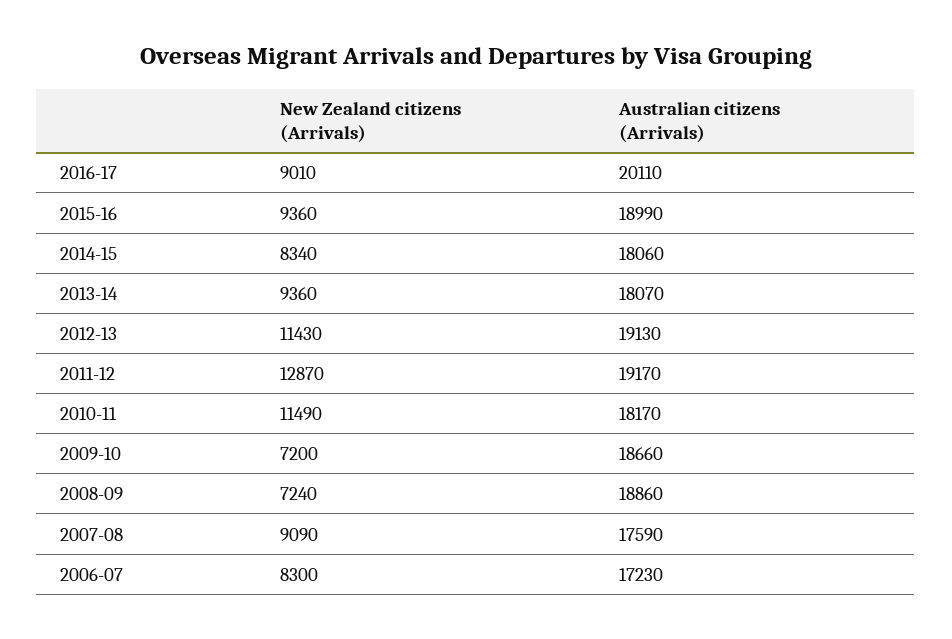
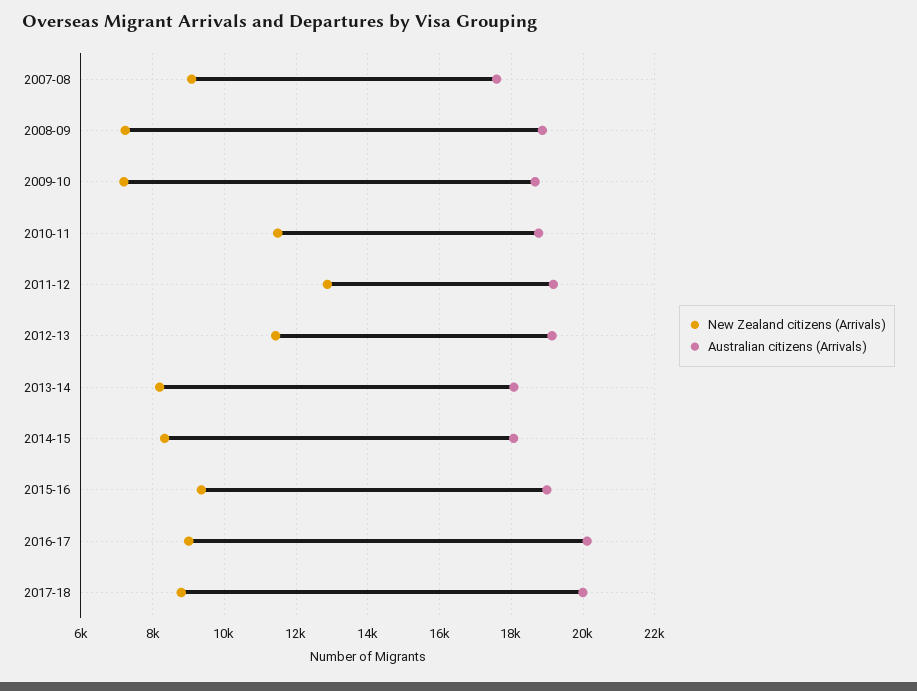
New Zealand citizens (Arrivals), 2013-14: 9360 -> 8200
Australian citizens (Arrivals), 2010-11: 18170 -> 18800
New Zealand citizens (Arrivals), 2006-07: 8300 -> none
Australian citizens (Arrivals), 2006-07: 17230 -> none
New Zealand citizens (Arrivals), 2017-18: none -> 8800
Australian citizens (Arrivals), 2017-18: none -> 20000

